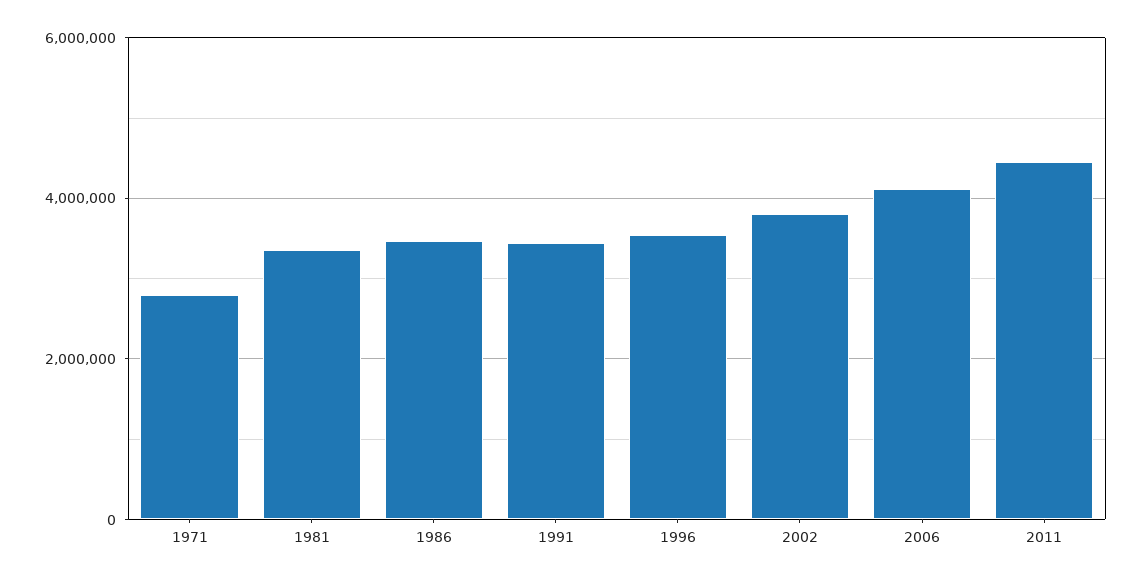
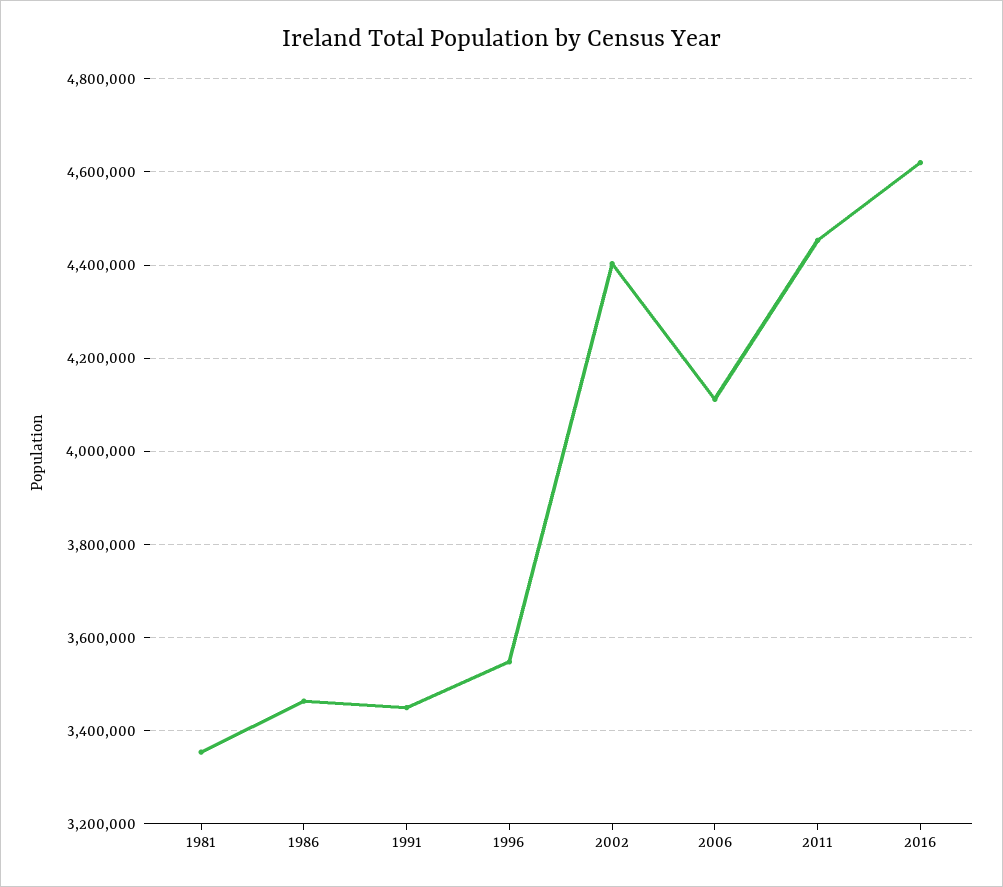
1971: 2800000 -> none
2002: 3800000 -> 4400000
2016: none -> 4620000

